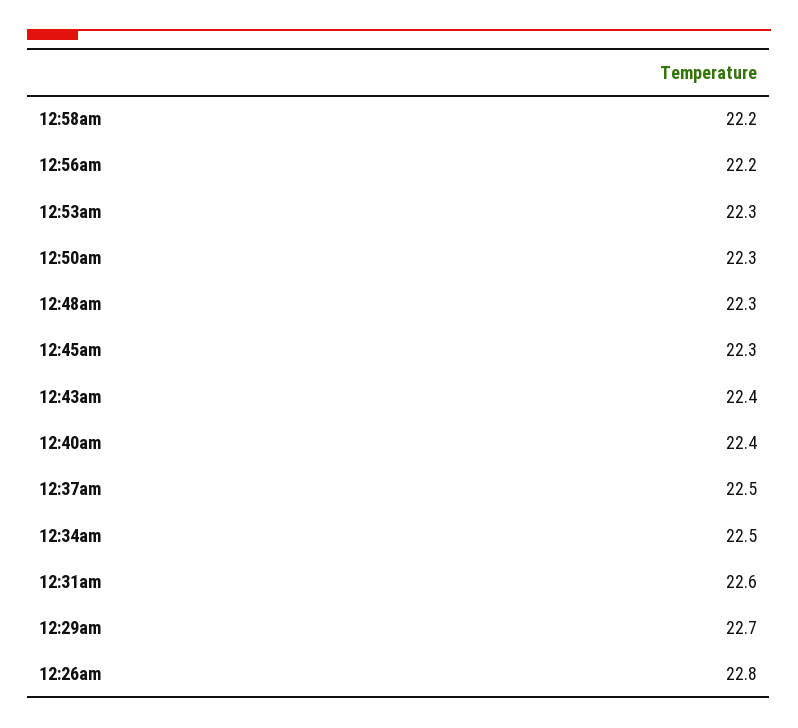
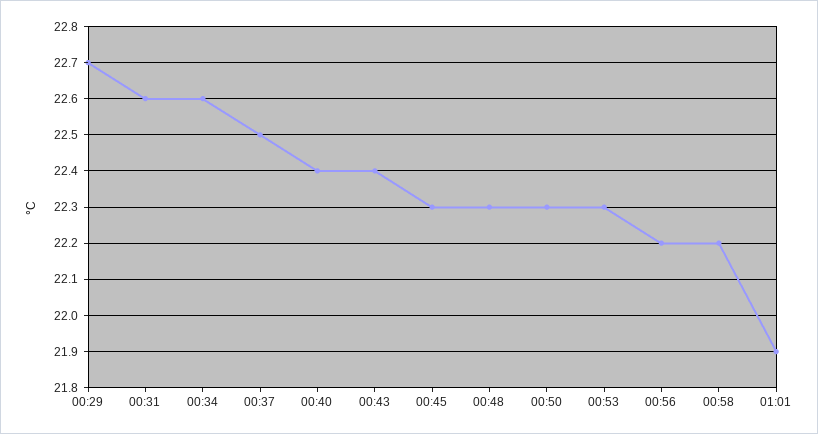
12:34am: 22.5 -> 22.6
12:26am: 22.8 -> none
01:01: none -> 21.9

